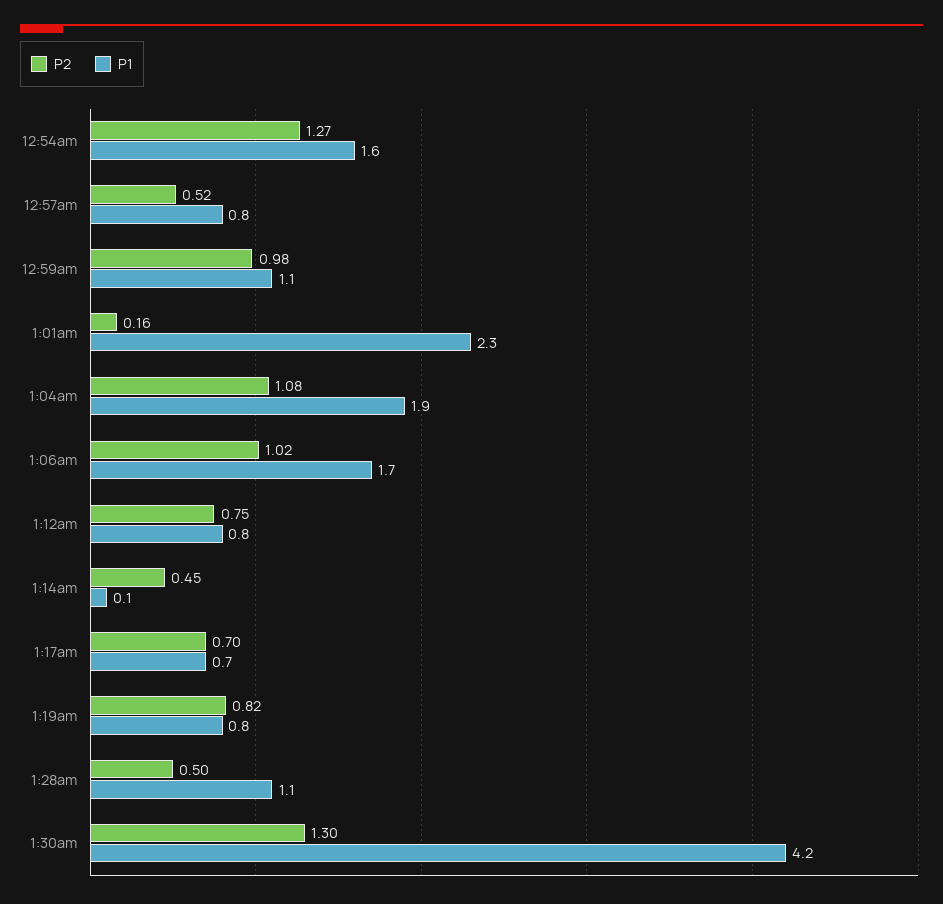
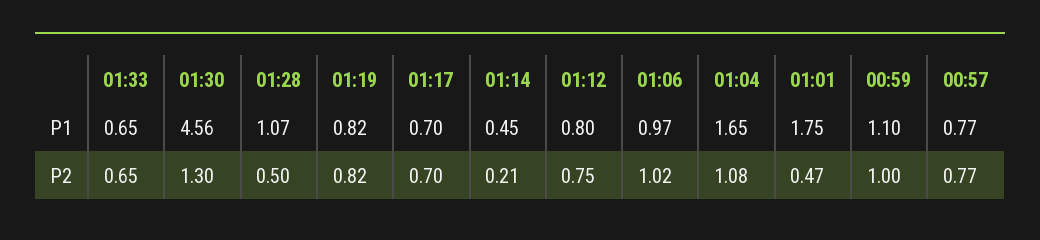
P2, 12:54am: 1.27 -> none
P1, 12:54am: 1.6 -> none
P2, 12:57am: 0.52 -> 0.77
P2, 12:59am: 0.98 -> 1
P2, 1:01am: 0.16 -> 0.47
P1, 1:01am: 2.3 -> 1.75
P1, 1:04am: 1.9 -> 1.65
P1, 1:06am: 1.7 -> 0.97
P2, 1:14am: 0.45 -> 0.21
P1, 1:14am: 0.1 -> 0.45
P1, 1:30am: 4.2 -> 4.56
P1, 01:33: none -> 0.65
P2, 01:33: none -> 0.65

